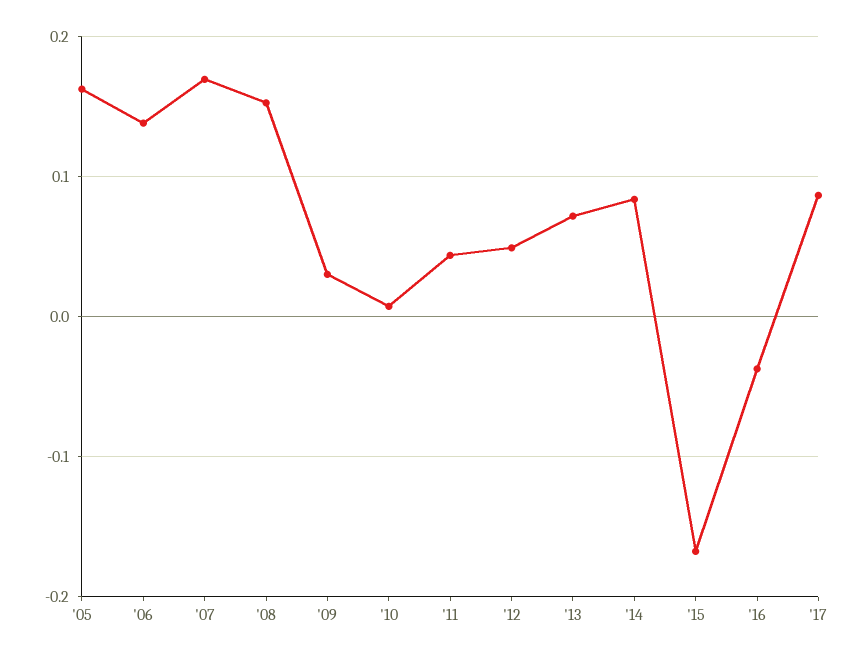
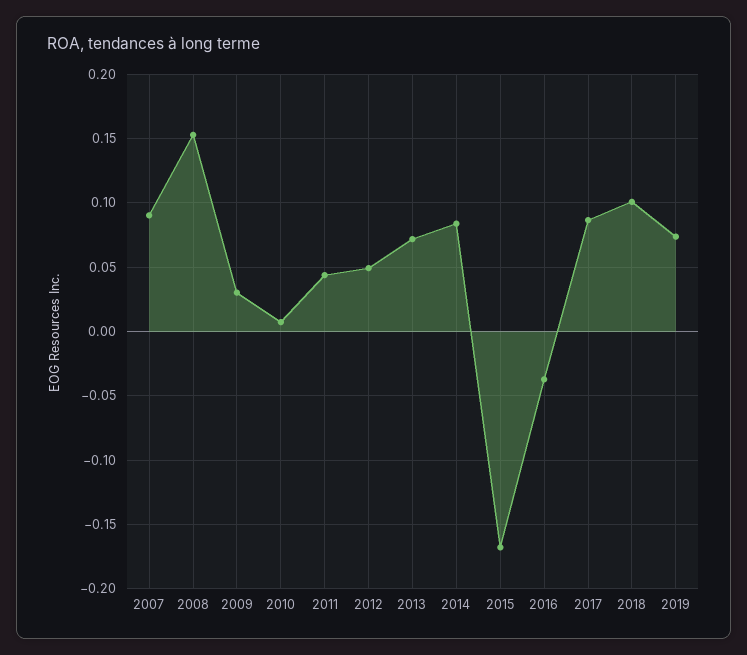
'05: 0.16 -> none
'06: 0.14 -> none
'07: 0.17 -> 0.09
2018: none -> 0.1
2019: none -> 0.075

